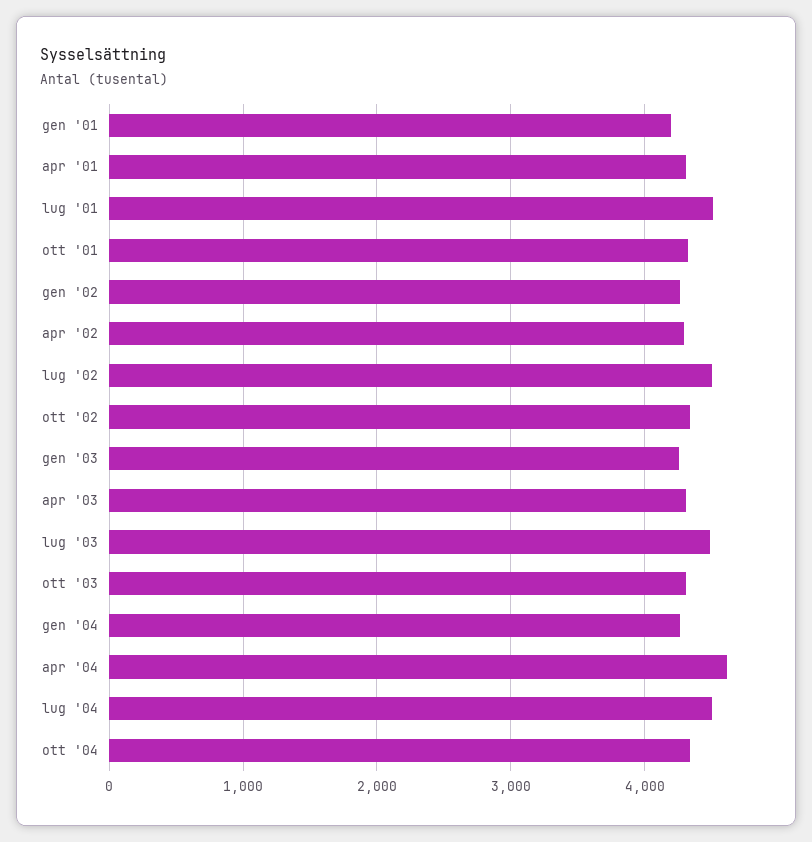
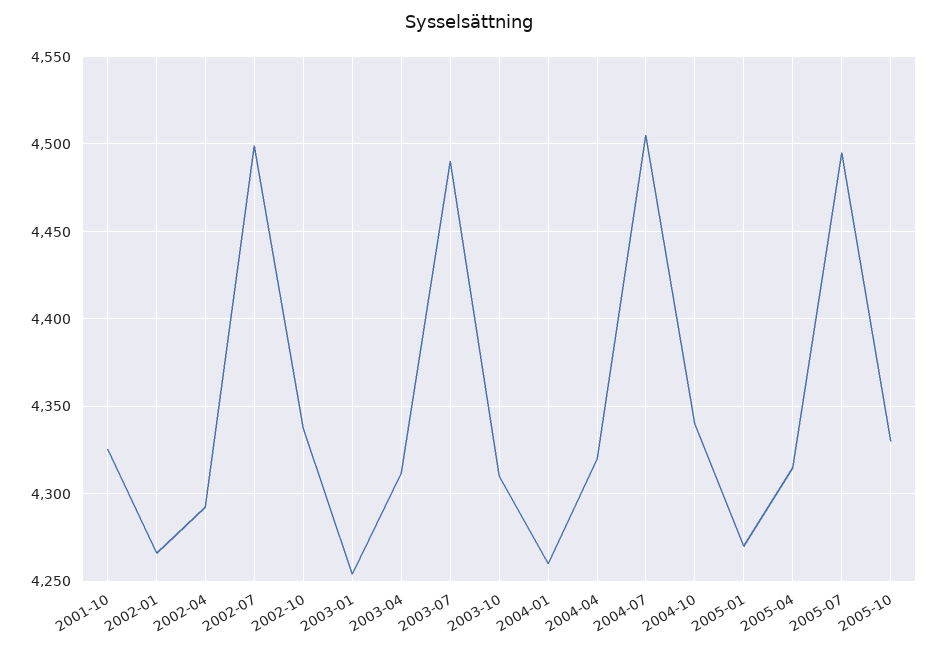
gen '01: 4200 -> none
apr '01: 4300 -> none
lug '01: 4500 -> none
apr '04: 4600 -> 4320
2005-01: none -> 4270
2005-04: none -> 4315
2005-07: none -> 4495
2005-10: none -> 4330

